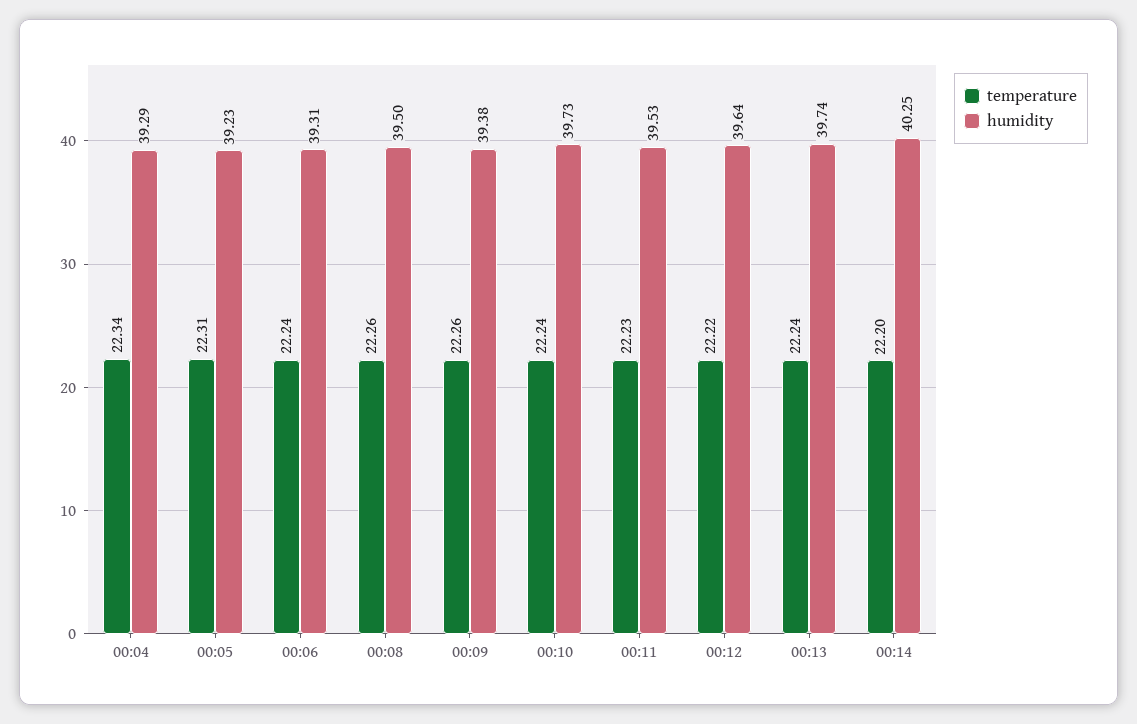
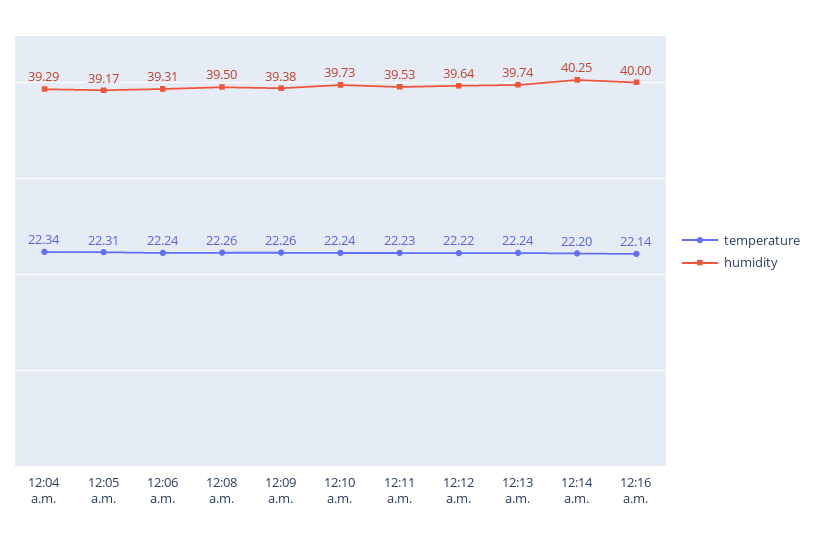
humidity, 00:05: 39.23 -> 39.17
temperature, 12:16 a.m.: none -> 22.14
humidity, 12:16 a.m.: none -> 40

